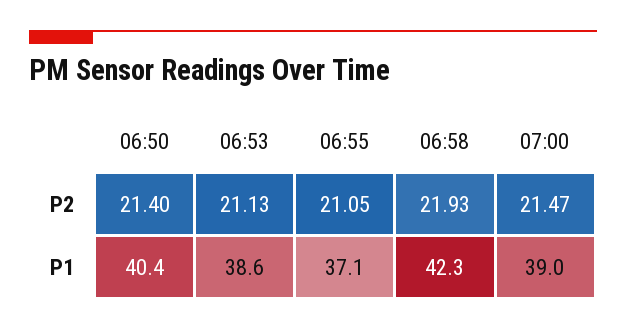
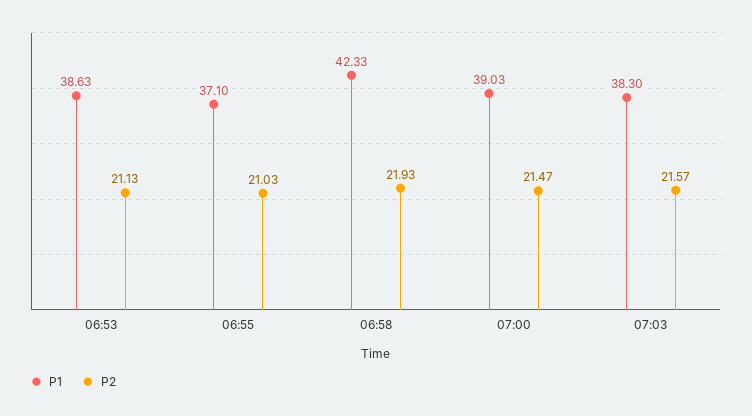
P2, 06:50: 21.4 -> none
P2, 06:55: 21.05 -> 21.03
P1, 06:50: 40.4 -> none
P1, 07:03: none -> 38.3
P2, 07:03: none -> 21.57

